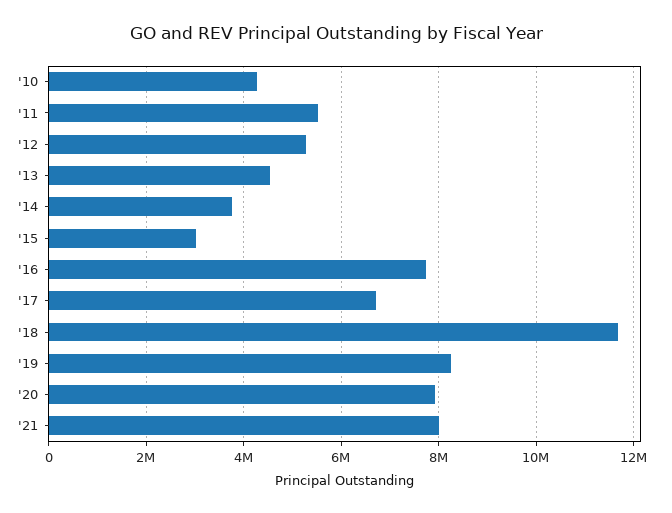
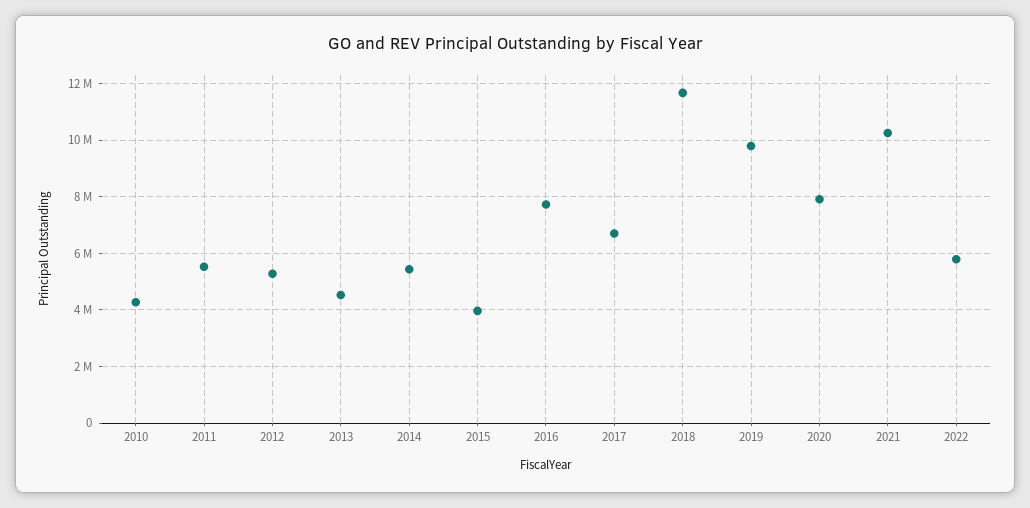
'14: 3800000 -> 5500000
'15: 3000000 -> 4000000
'19: 8200000 -> 9750000
'21: 8000000 -> 10250000
2022: none -> 5750000

